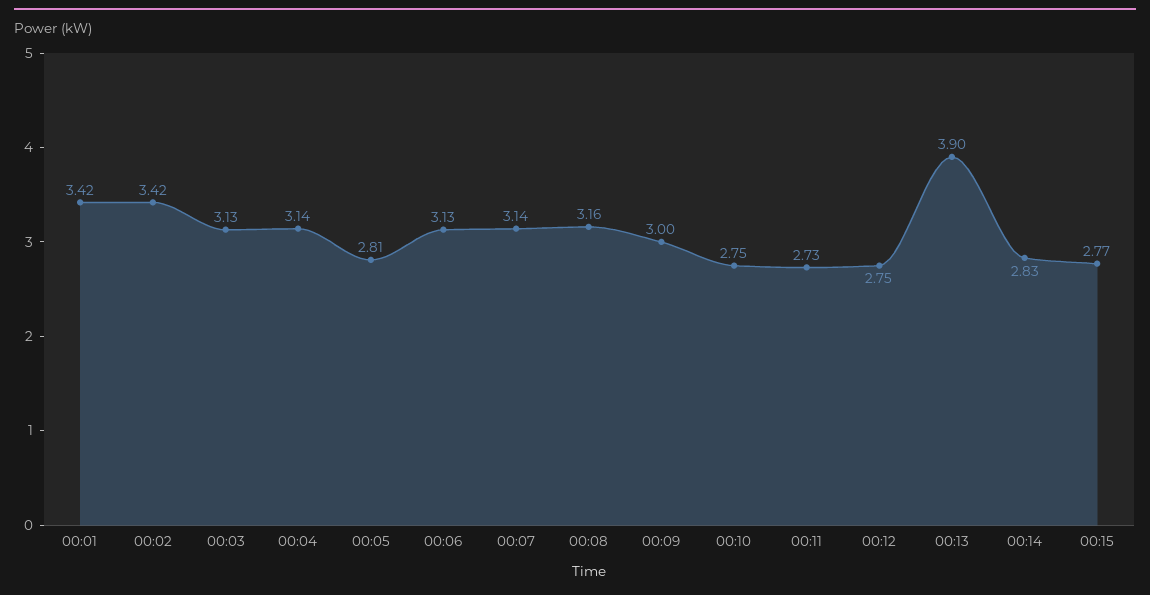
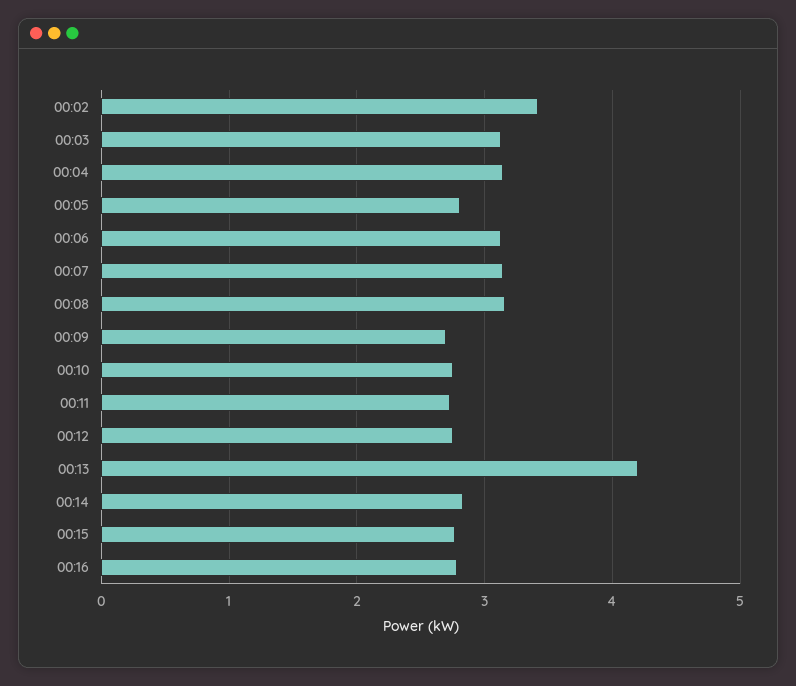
00:01: 3.42 -> none
00:09: 3 -> 2.7
00:13: 3.9 -> 4.2
00:16: none -> 2.8

